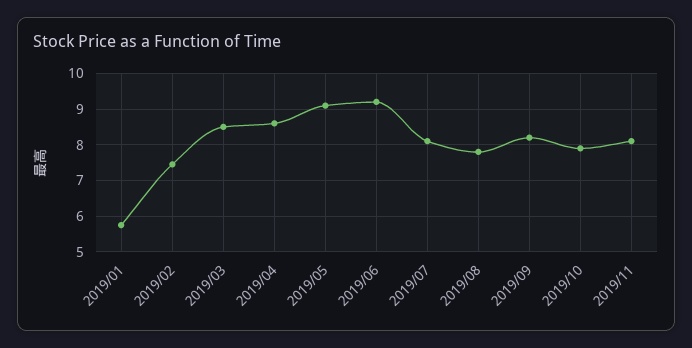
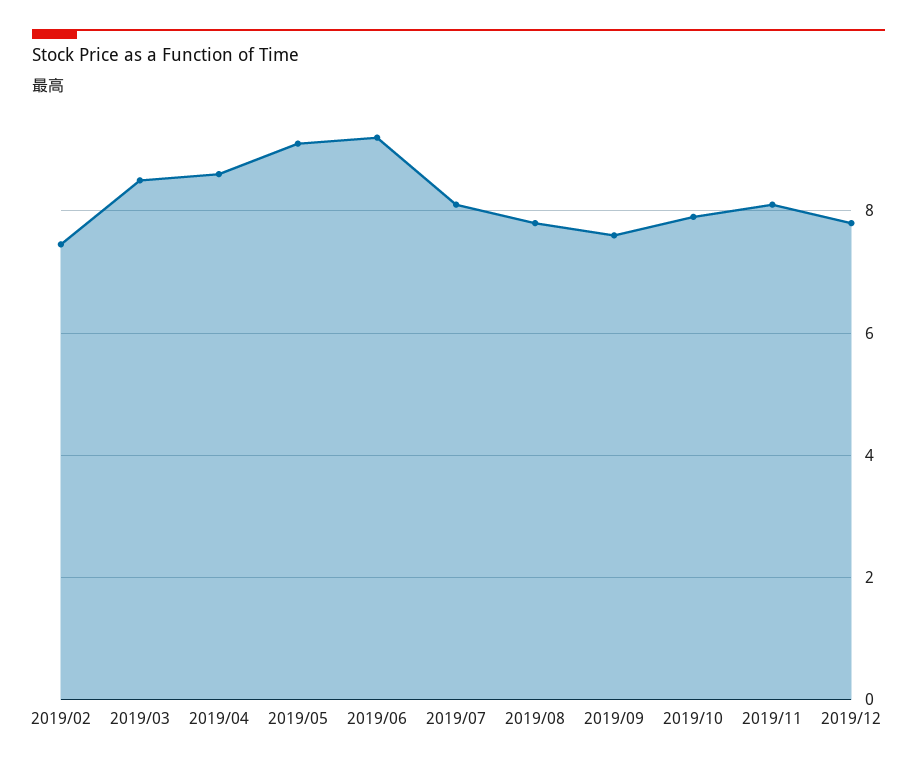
2019/01: 5.8 -> none
2019/09: 8.2 -> 7.6
2019/12: none -> 7.8

